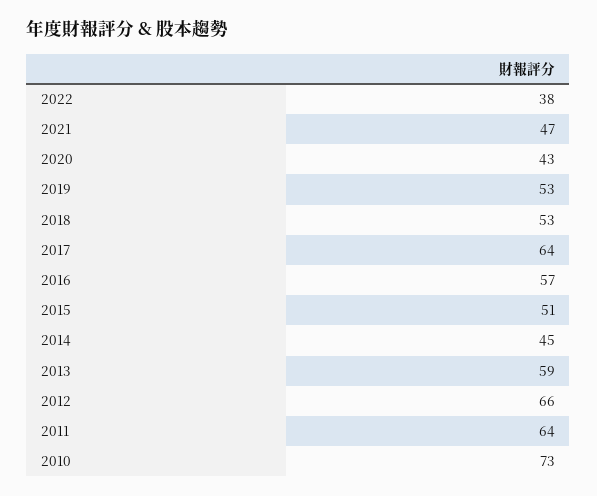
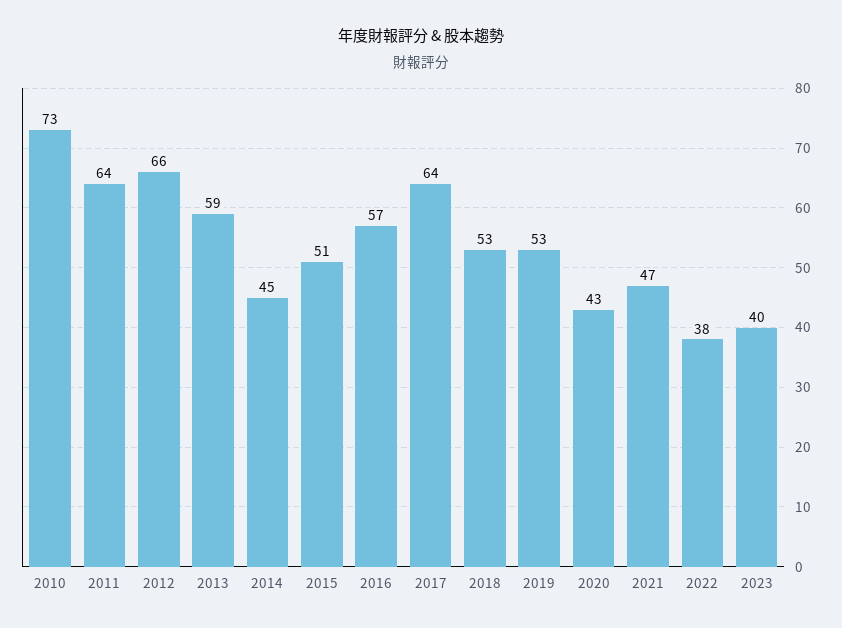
2023: none -> 40

